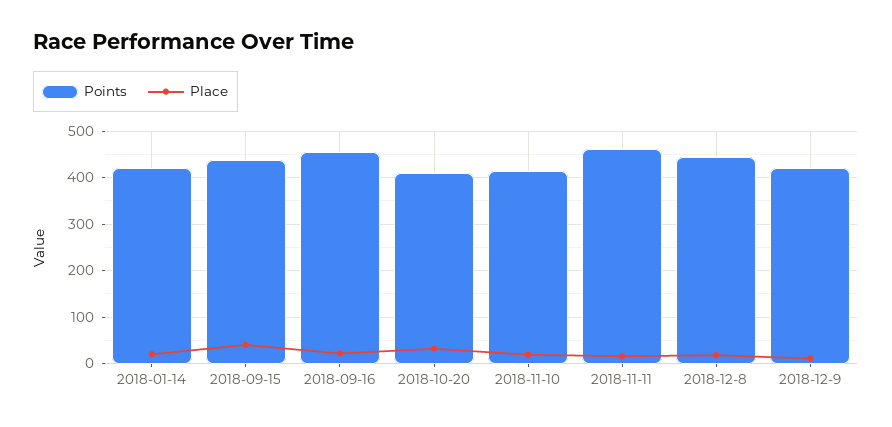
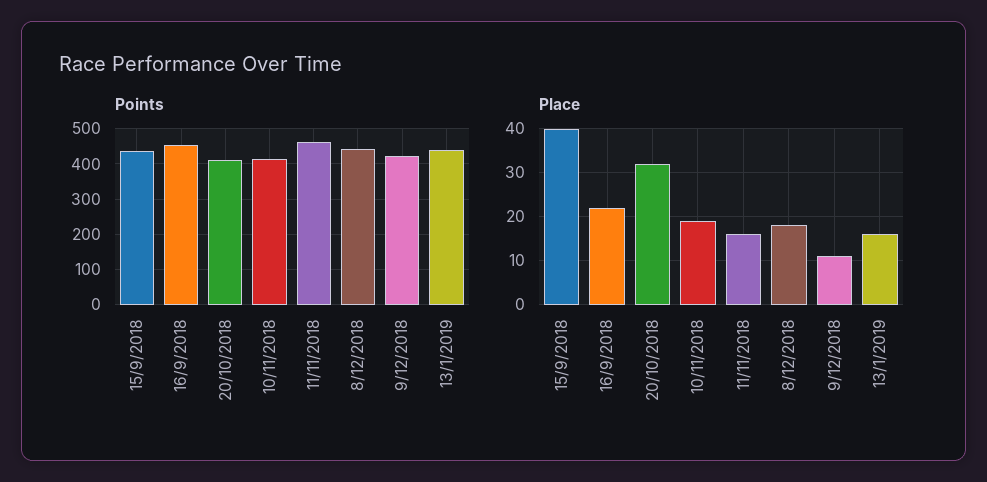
Points, 2018-01-14: 420 -> none
Place, 2018-01-14: 20 -> none
Points, 13/1/2019: none -> 440
Place, 13/1/2019: none -> 15

